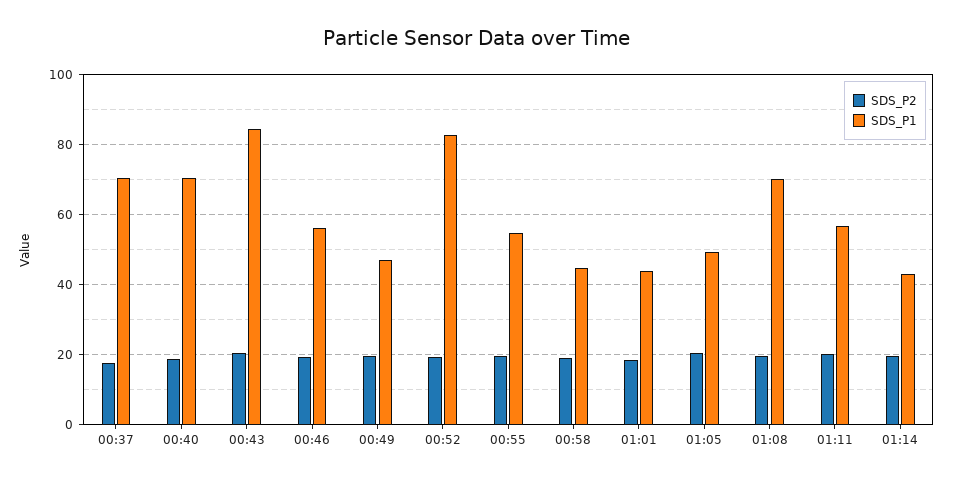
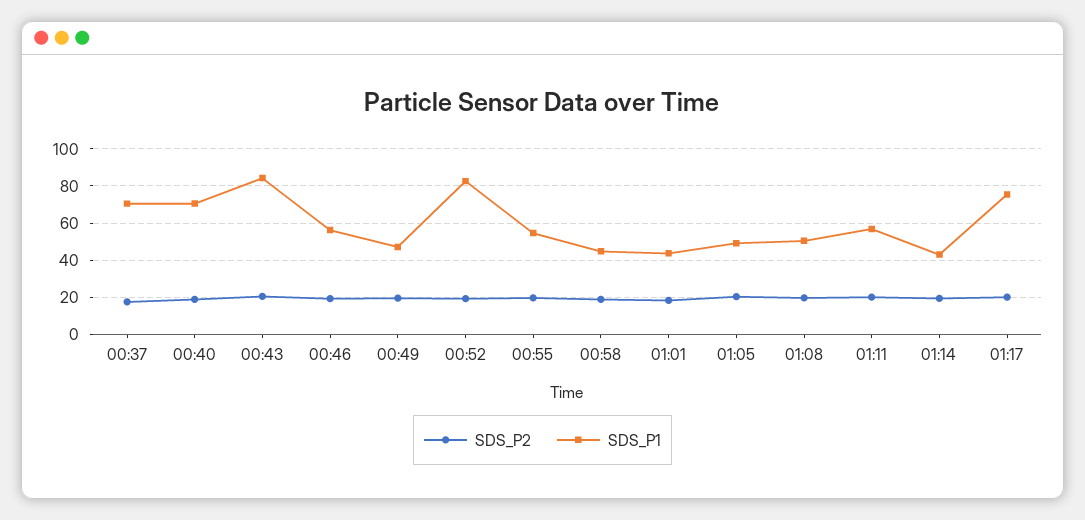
SDS_P1, 01:08: 70 -> 50
SDS_P2, 01:17: none -> 20
SDS_P1, 01:17: none -> 75

